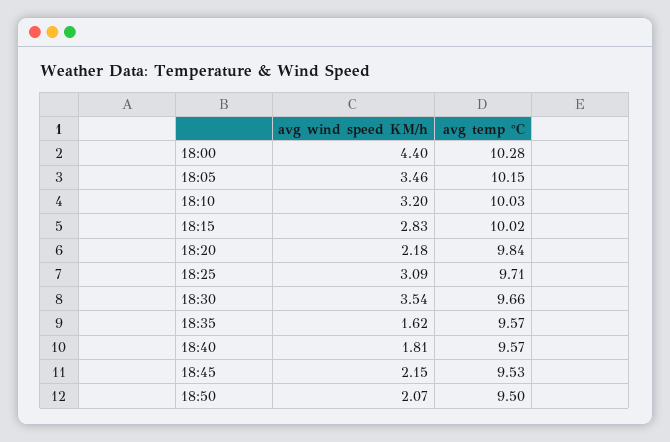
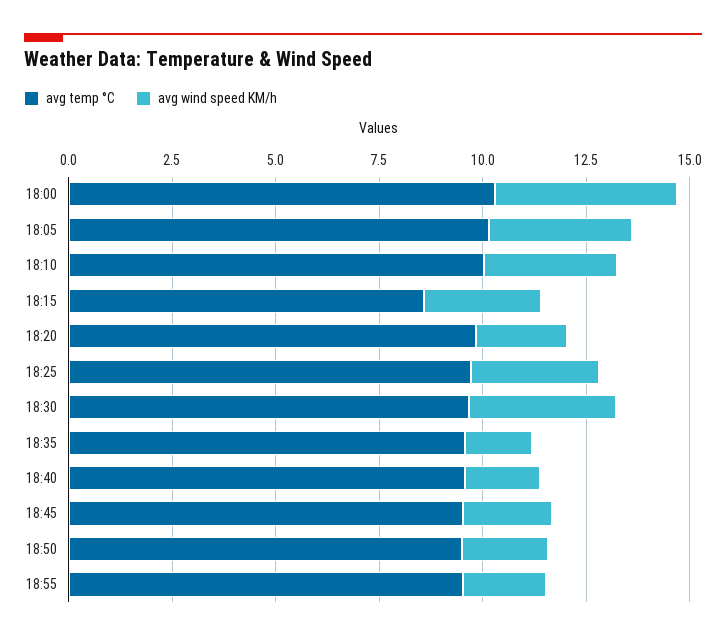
avg temp °C, 18:15: 10.02 -> 8.5
avg temp °C, 18:55: none -> 9.5
avg wind speed KM/h, 18:55: none -> 2

